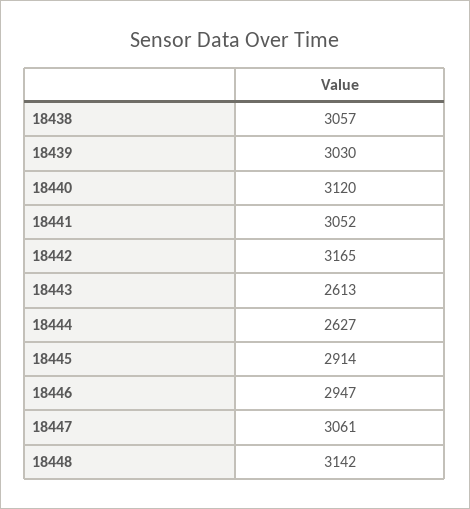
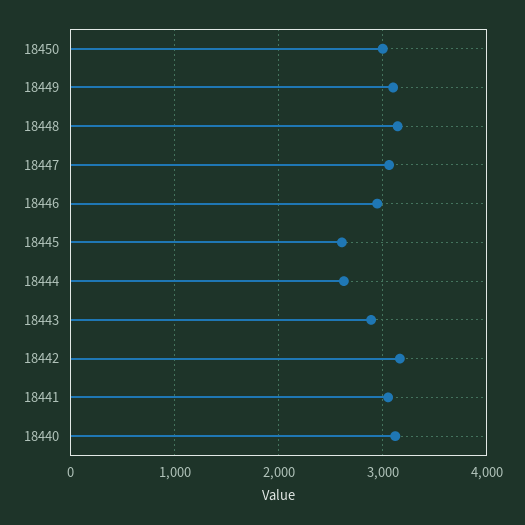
18438: 3057 -> none
18439: 3030 -> none
18443: 2613 -> 2900
18445: 2914 -> 2600
18450: none -> 3000
18449: none -> 3100

